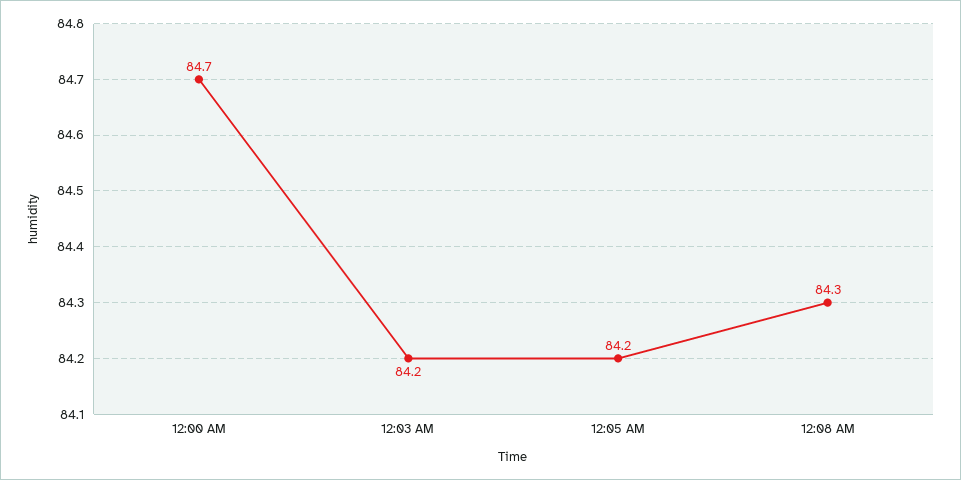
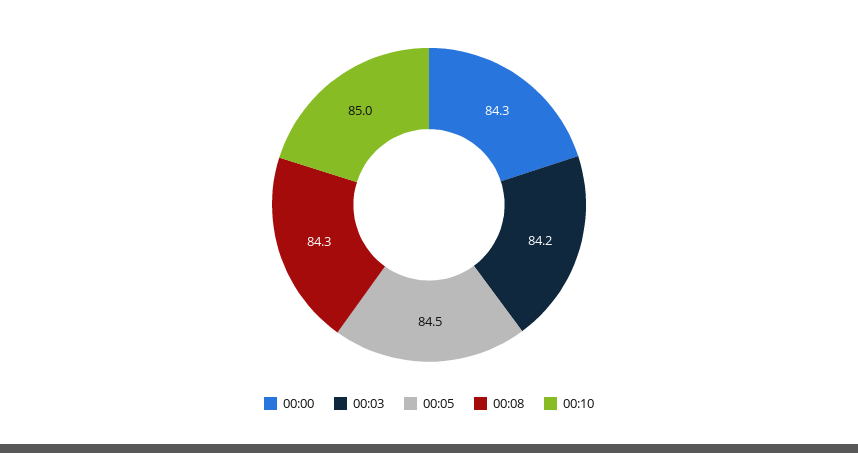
12:00 AM: 84.7 -> 84.3
12:05 AM: 84.2 -> 84.5
00:10: none -> 85

